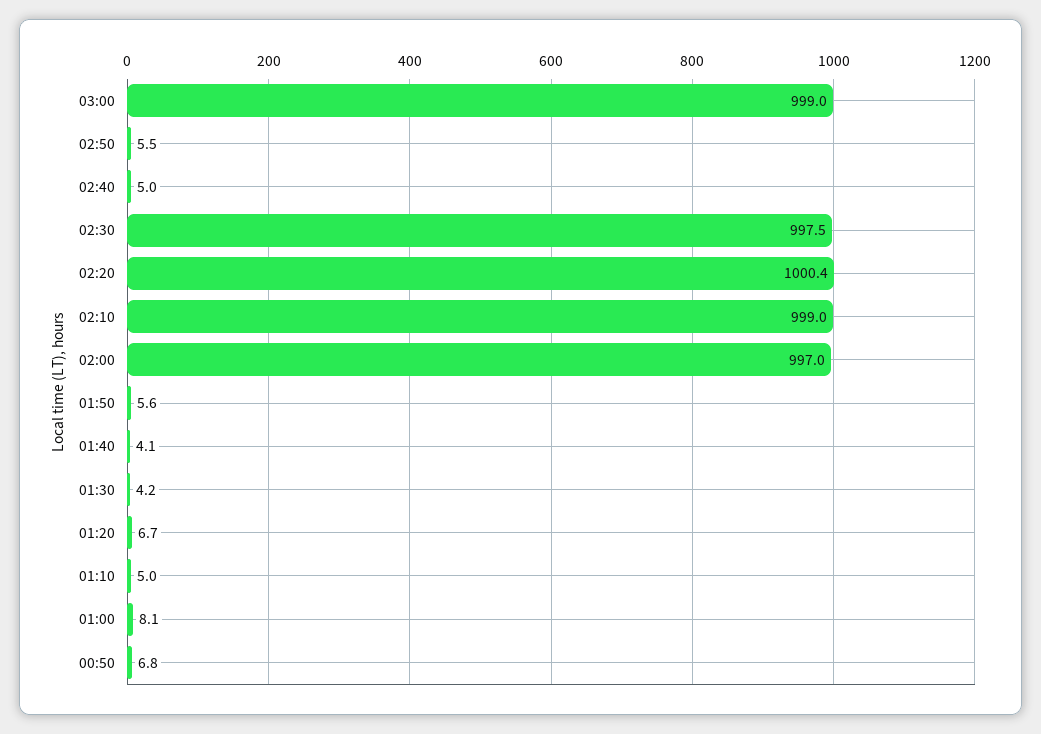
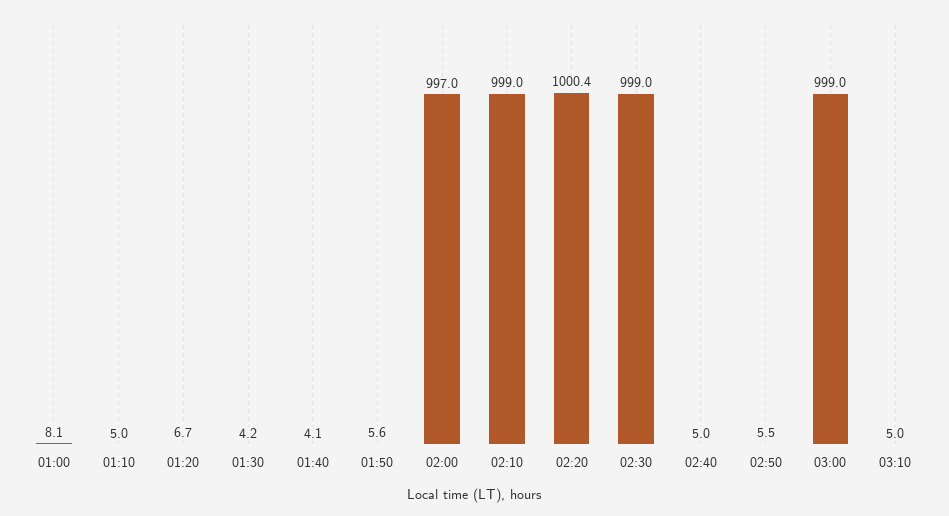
02:30: 997.5 -> 999
00:50: 6.8 -> none
03:10: none -> 5

